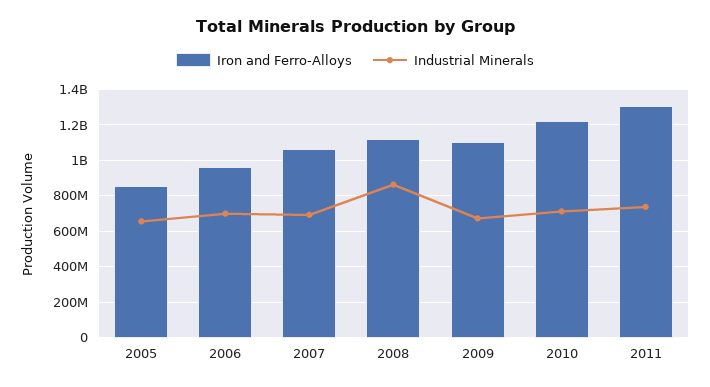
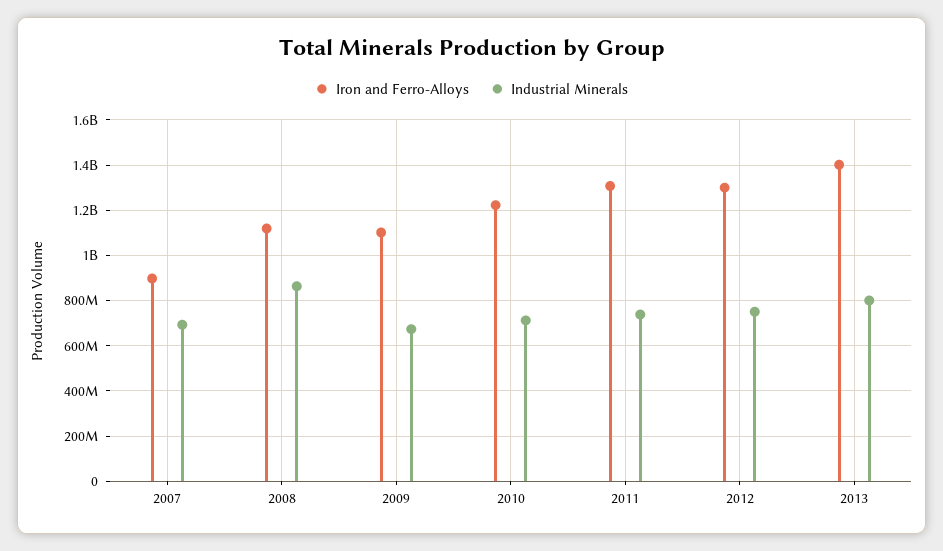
Iron and Ferro-Alloys, 2005: 850000000 -> none
Industrial Minerals, 2005: 650000000 -> none
Iron and Ferro-Alloys, 2006: 950000000 -> none
Industrial Minerals, 2006: 700000000 -> none
Iron and Ferro-Alloys, 2007: 1050000000 -> 900000000
Iron and Ferro-Alloys, 2012: none -> 1300000000
Industrial Minerals, 2012: none -> 750000000
Iron and Ferro-Alloys, 2013: none -> 1400000000
Industrial Minerals, 2013: none -> 800000000

